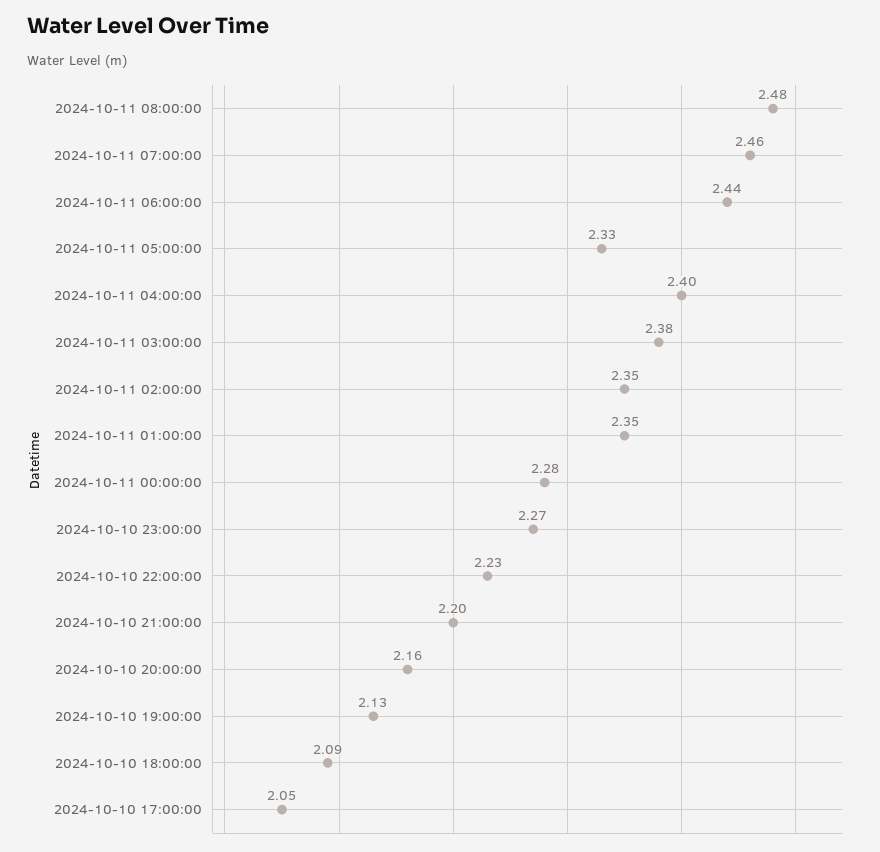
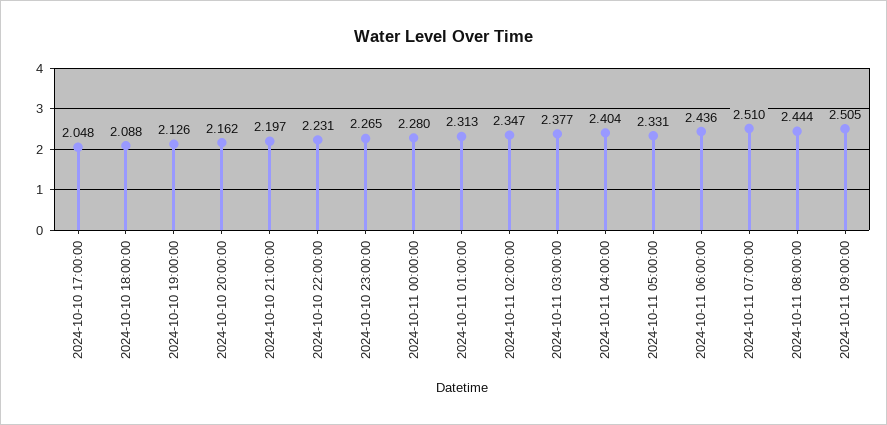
2024-10-11 08:00:00: 2.48 -> 2.444
2024-10-11 07:00:00: 2.46 -> 2.51
2024-10-11 01:00:00: 2.35 -> 2.313
2024-10-11 09:00:00: none -> 2.505

